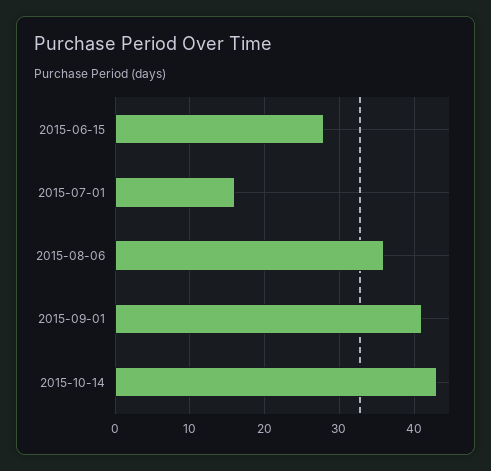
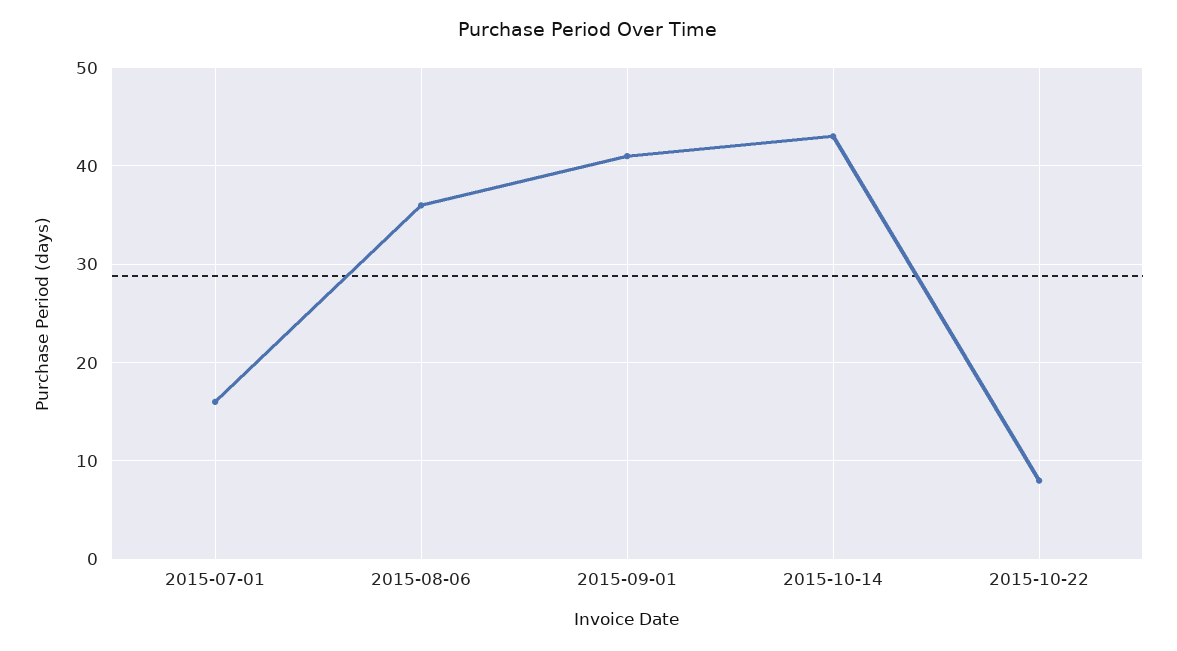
2015-06-15: 28 -> none
2015-10-22: none -> 8

